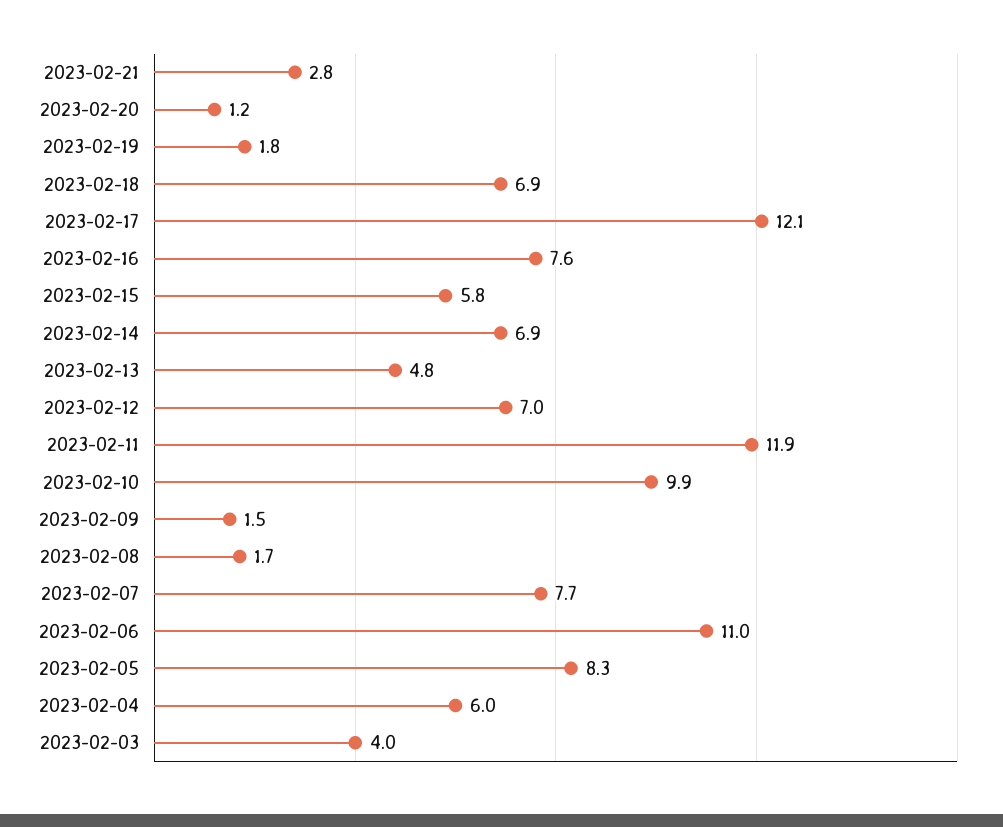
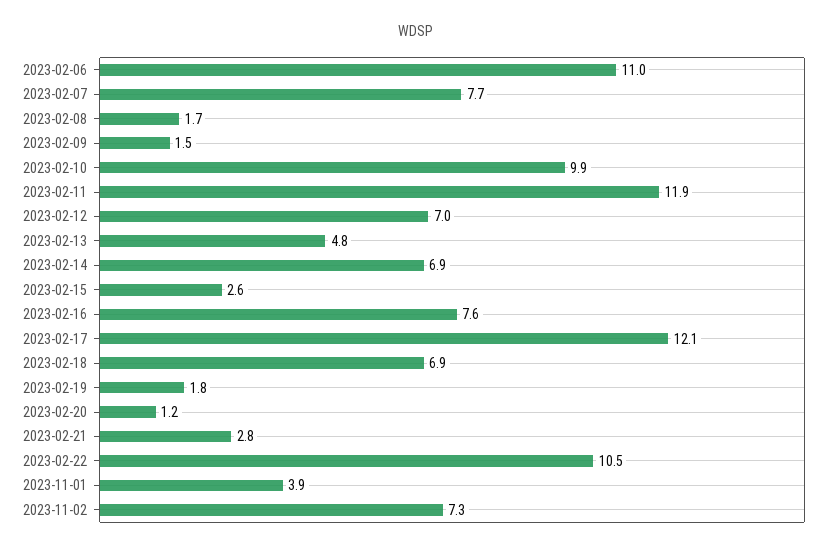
2023-02-15: 5.8 -> 2.6
2023-02-05: 8.3 -> none
2023-02-04: 6 -> none
2023-02-03: 4 -> none
2023-02-22: none -> 10.5
2023-11-01: none -> 3.9
2023-11-02: none -> 7.3

